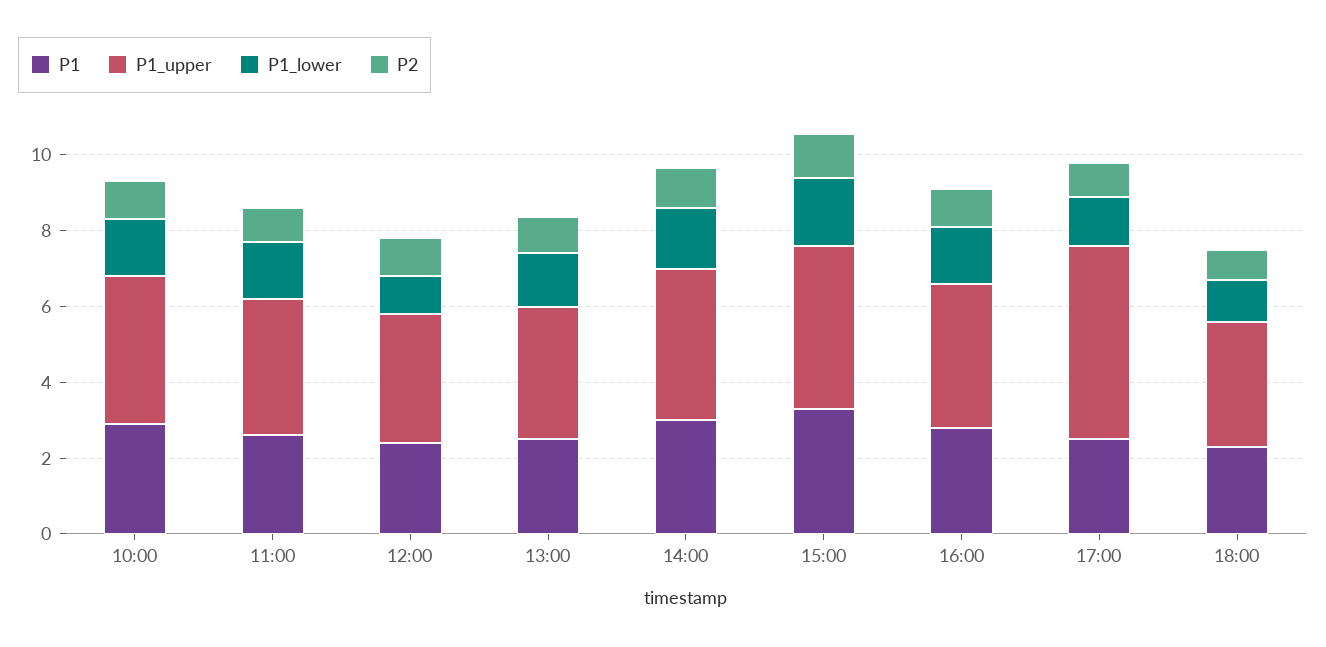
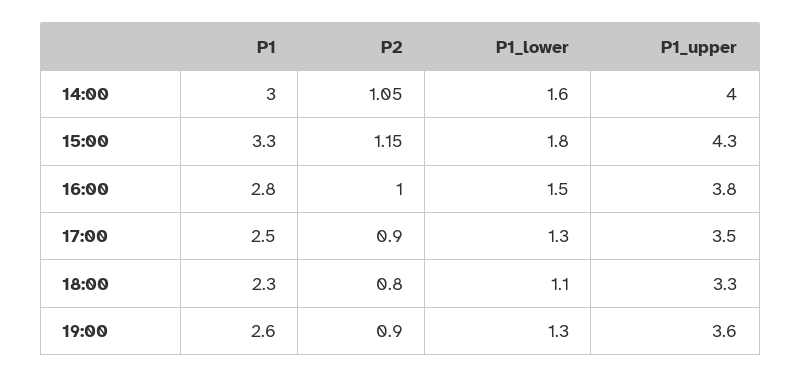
P1, 10:00: 3 -> none
P1_upper, 10:00: 4 -> none
P1_lower, 10:00: 1.5 -> none
P2, 10:00: 1 -> none
P1, 11:00: 2.5 -> none
P1_upper, 11:00: 3.5 -> none
P1_lower, 11:00: 1.5 -> none
P2, 11:00: 1 -> none
P1, 12:00: 2.5 -> none
P1_upper, 12:00: 3.5 -> none
P1_lower, 12:00: 1 -> none
P2, 12:00: 1 -> none
P1, 13:00: 2.5 -> none
P1_upper, 13:00: 3.5 -> none
P1_lower, 13:00: 1.5 -> none
P2, 13:00: 1 -> none
P1_upper, 17:00: 5 -> 3.5
P1, 19:00: none -> 2.6
P2, 19:00: none -> 0.9
P1_lower, 19:00: none -> 1.3
P1_upper, 19:00: none -> 3.6

